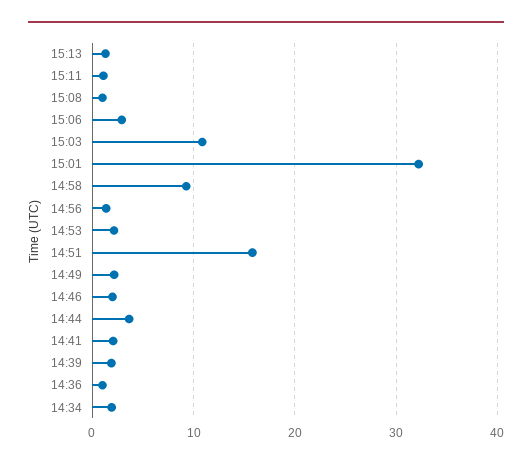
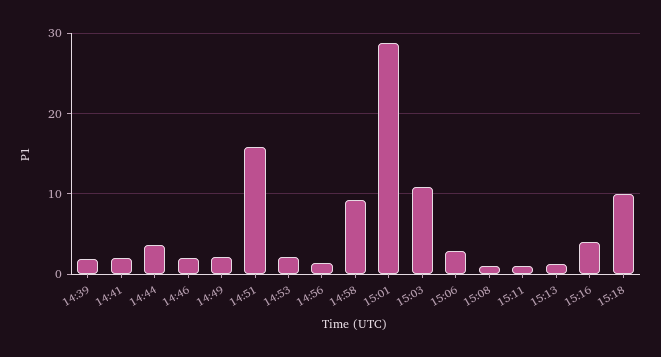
15:01: 32 -> 29
14:36: 1 -> none
14:34: 2 -> none
15:16: none -> 4
15:18: none -> 10

